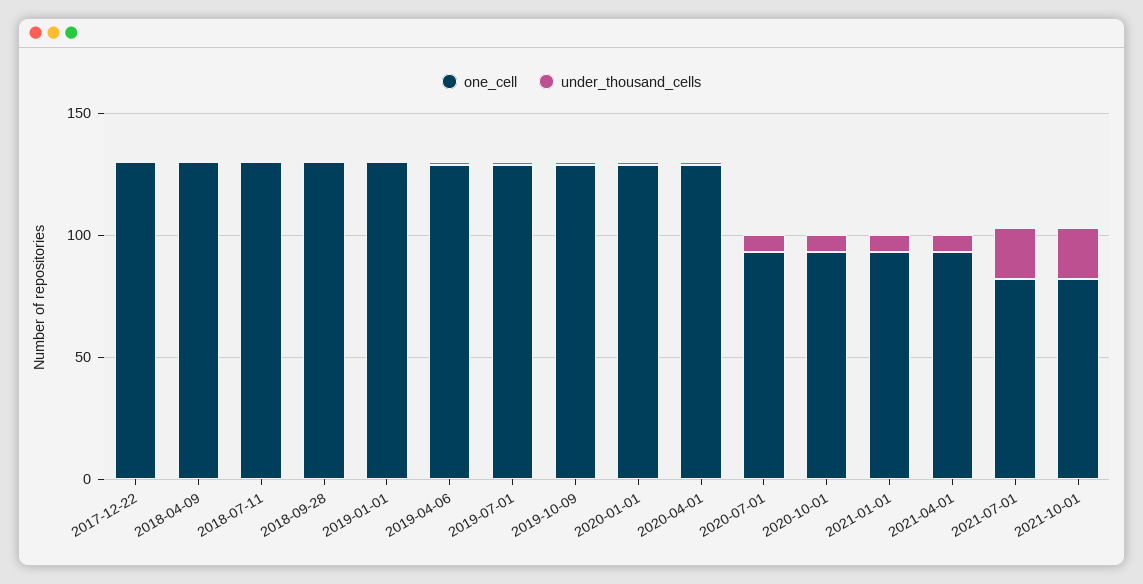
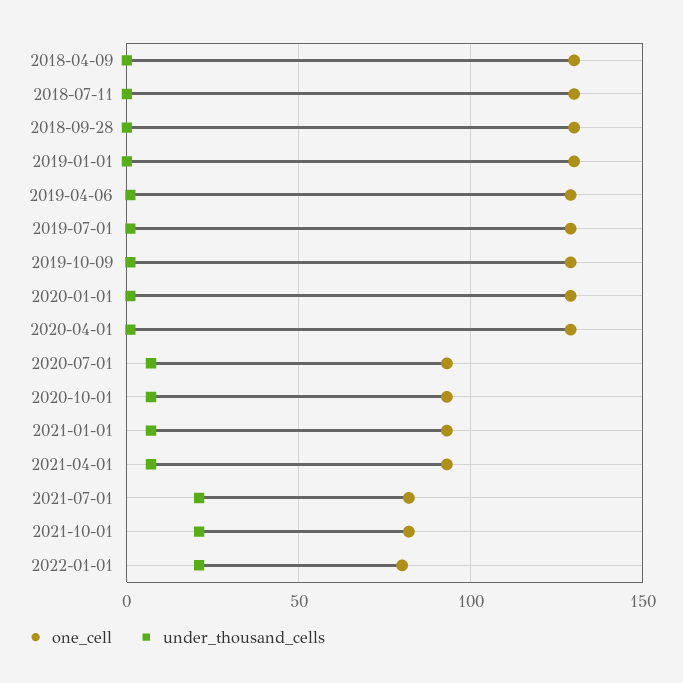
one_cell, 2017-12-22: 130 -> none
under_thousand_cells, 2017-12-22: 0 -> none
one_cell, 2022-01-01: none -> 80
under_thousand_cells, 2022-01-01: none -> 20

